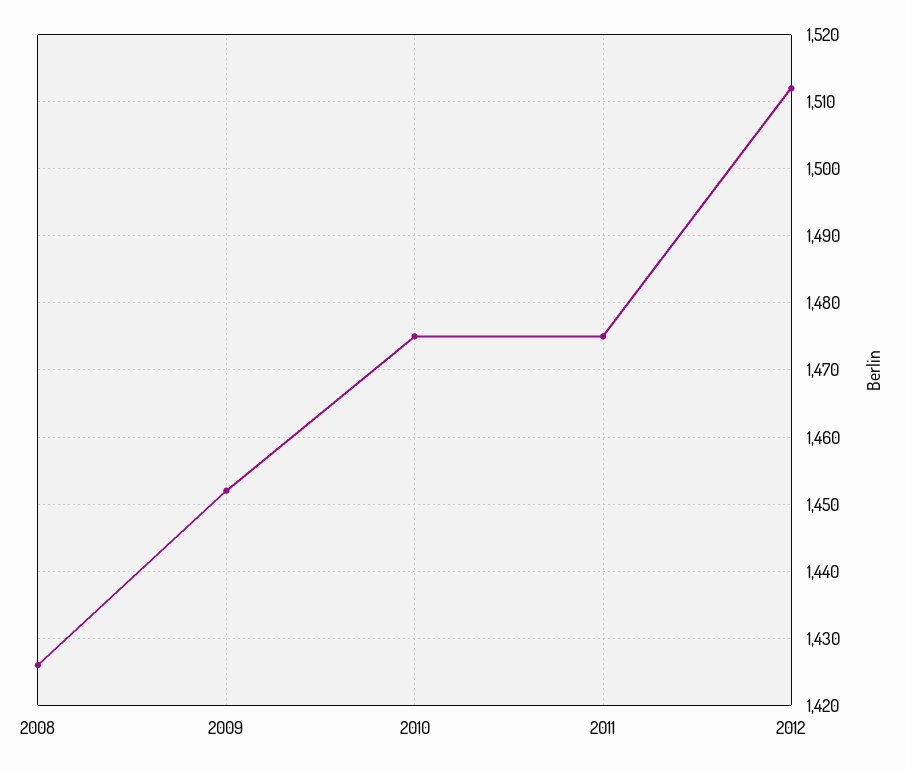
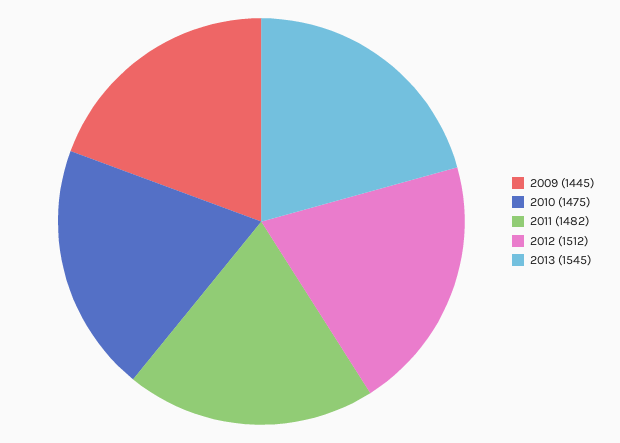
2008: 1426 -> none
2009: 1452 -> 1445
2011: 1475 -> 1482
2013: none -> 1545

